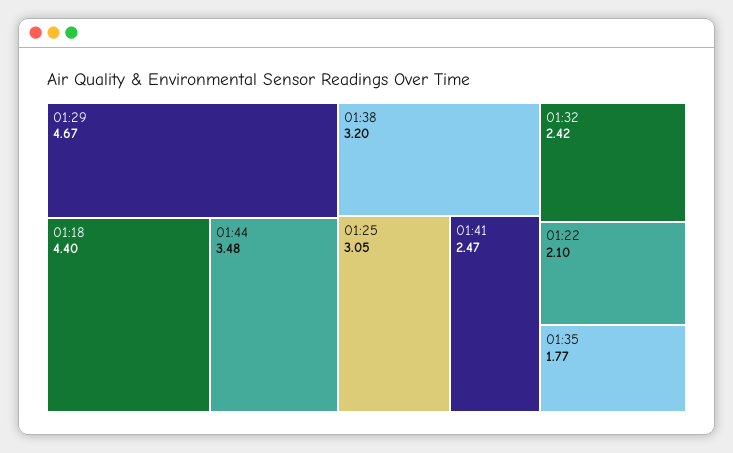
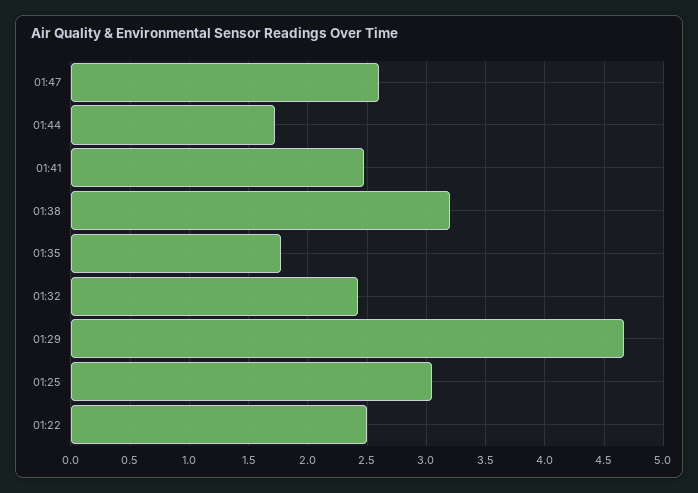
01:18: 4.4 -> none
01:44: 3.48 -> 1.7
01:22: 2.1 -> 2.5
01:47: none -> 2.6

